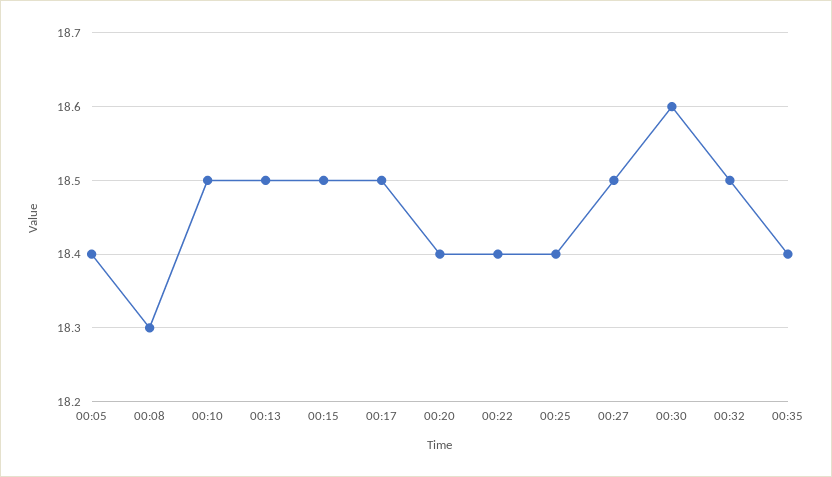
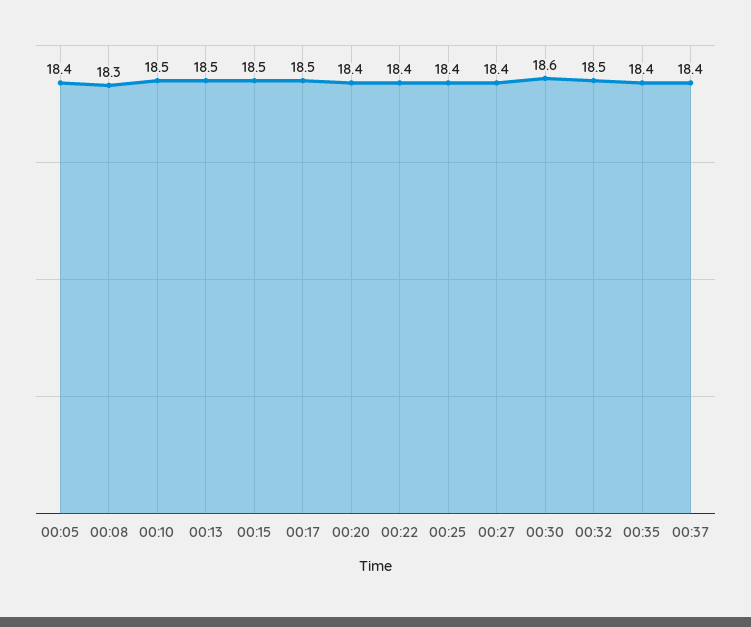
00:27: 18.5 -> 18.4
00:37: none -> 18.4

